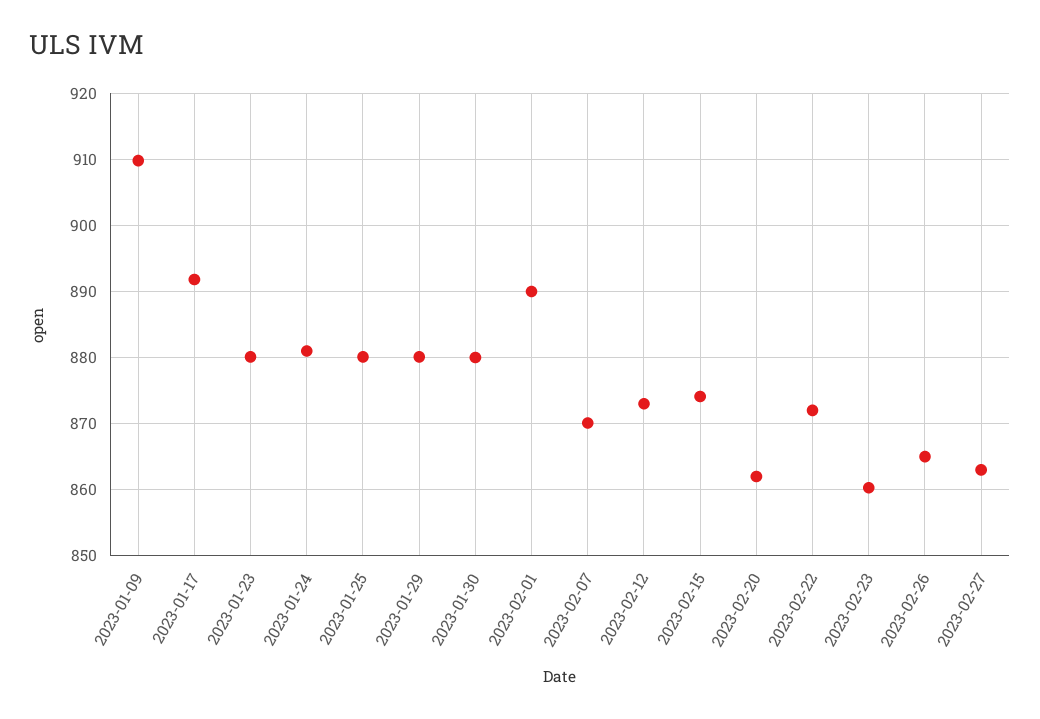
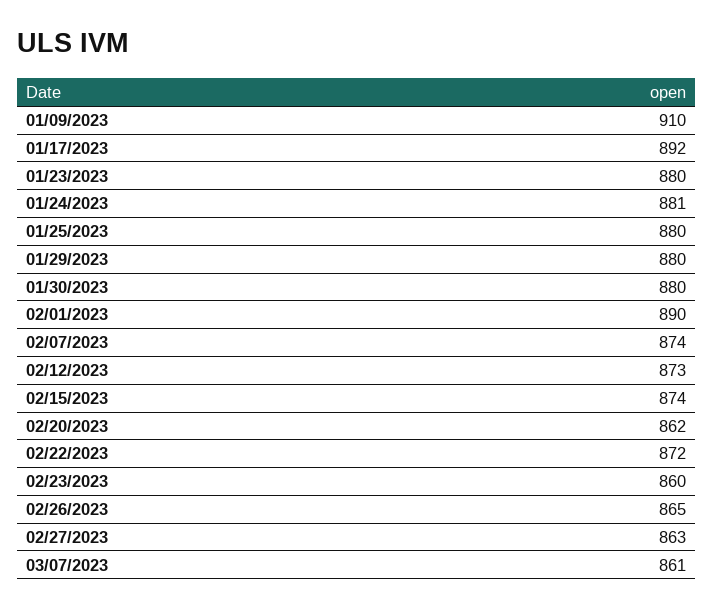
2023-02-07: 870 -> 874
03/07/2023: none -> 861

